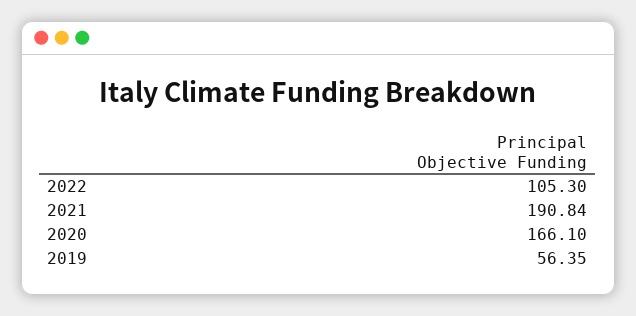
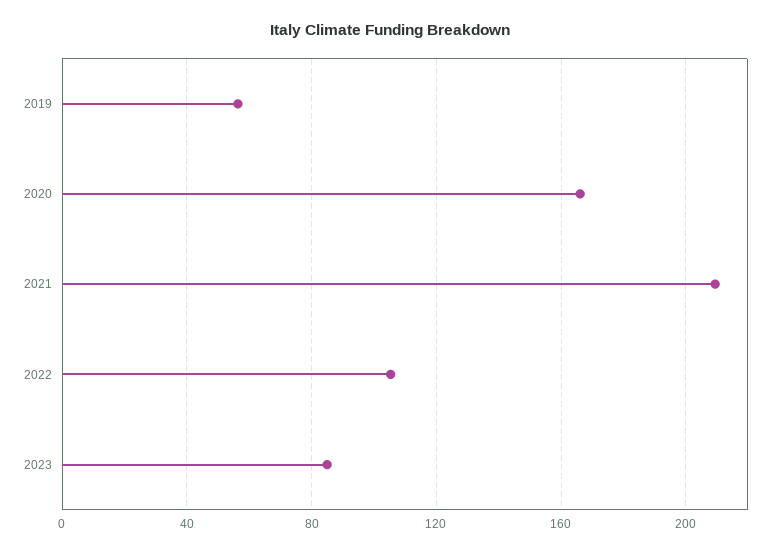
2021: 190.84 -> 210
2023: none -> 85

